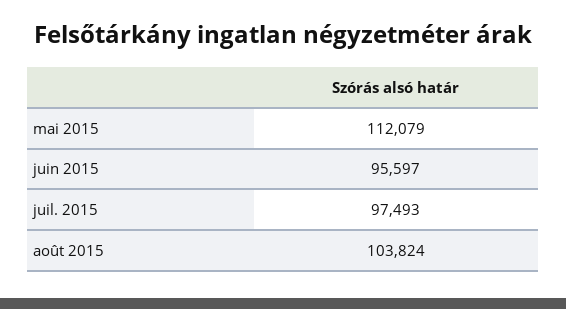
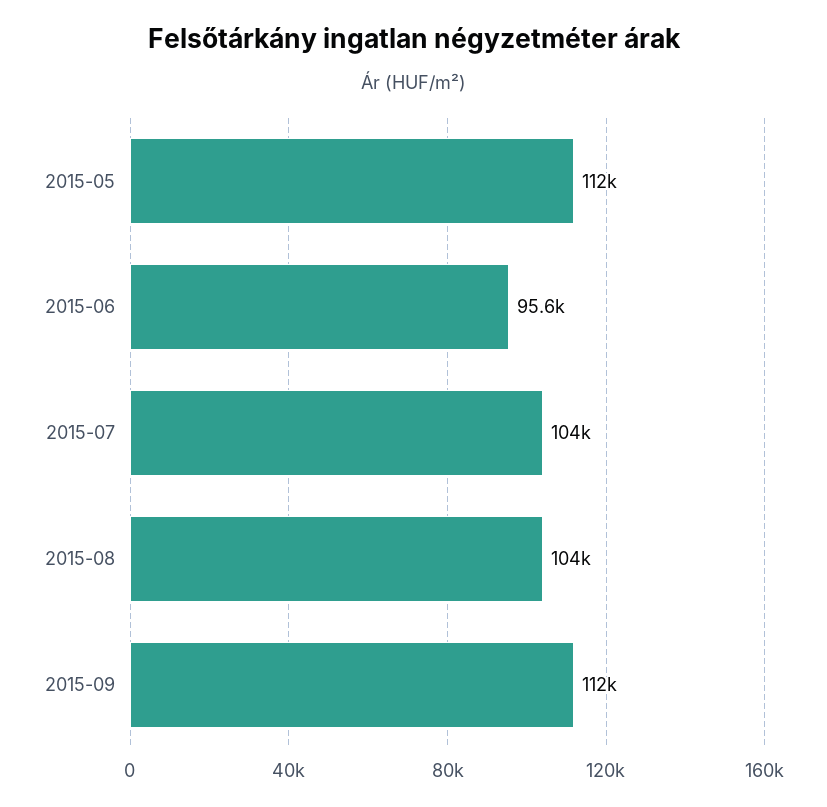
juil. 2015: 97493 -> 104000
2015-09: none -> 112000

